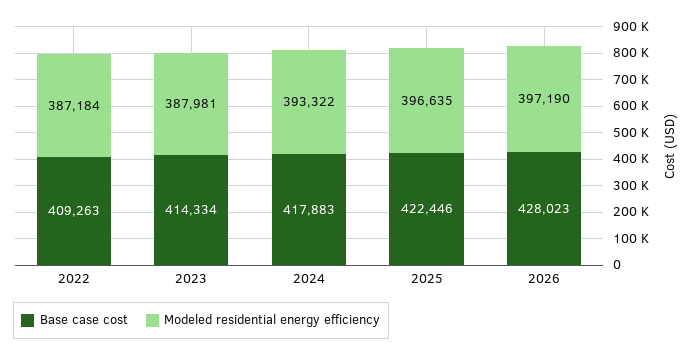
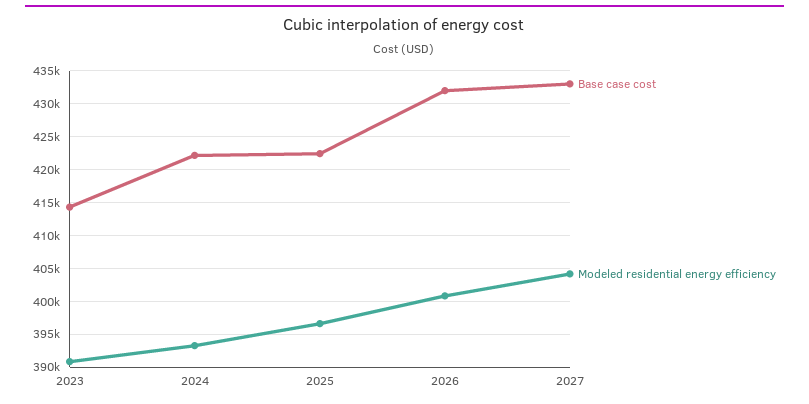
Base case cost, 2022: 409263 -> none
Modeled residential energy efficiency, 2022: 387184 -> none
Modeled residential energy efficiency, 2023: 387981 -> 391000
Base case cost, 2024: 417883 -> 422000
Base case cost, 2026: 428023 -> 432000
Modeled residential energy efficiency, 2026: 397190 -> 401000
Base case cost, 2027: none -> 433000
Modeled residential energy efficiency, 2027: none -> 404000

